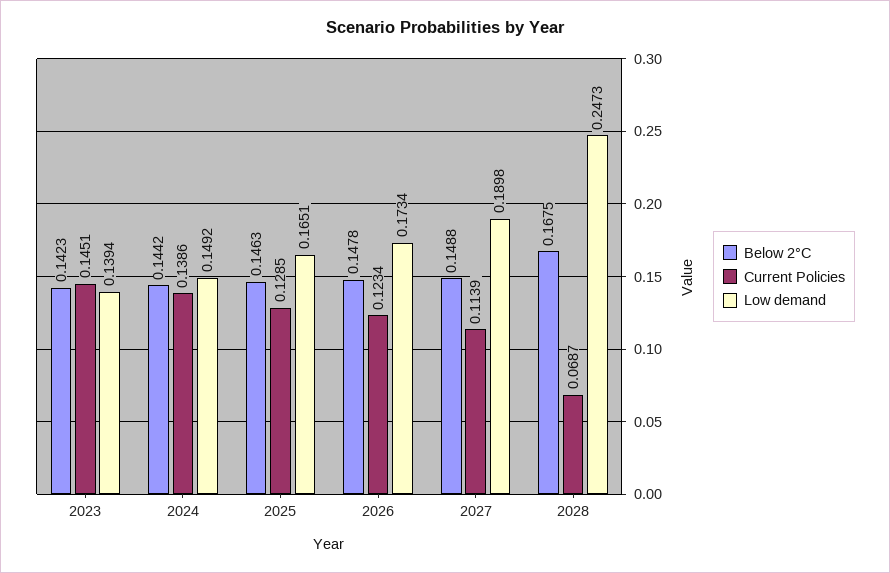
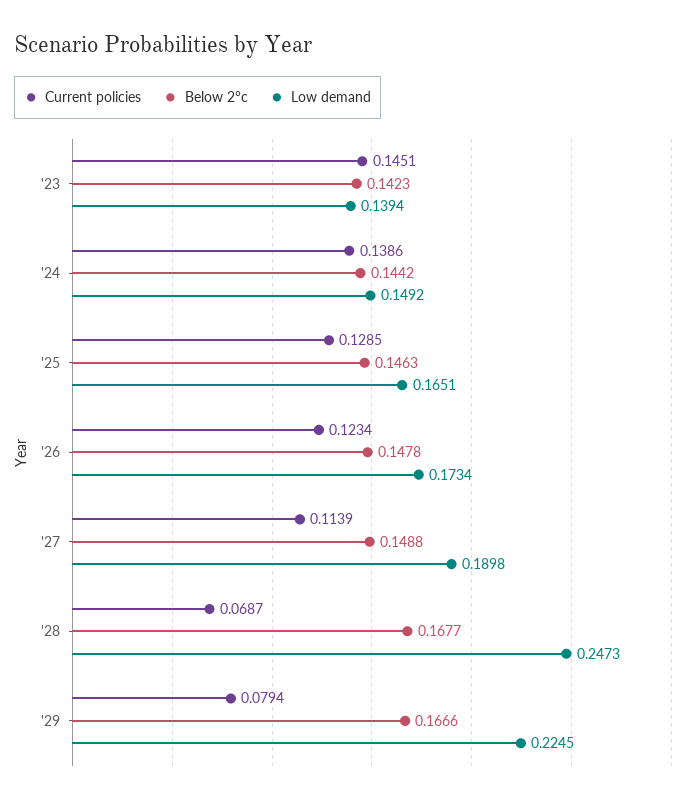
Below 2°C, 2028: 0.1675 -> 0.1677
Current Policies, '29: none -> 0.0794
Below 2°C, '29: none -> 0.1666
Low demand, '29: none -> 0.2245

